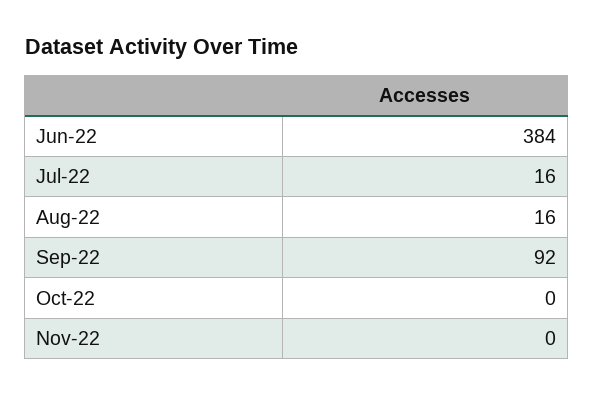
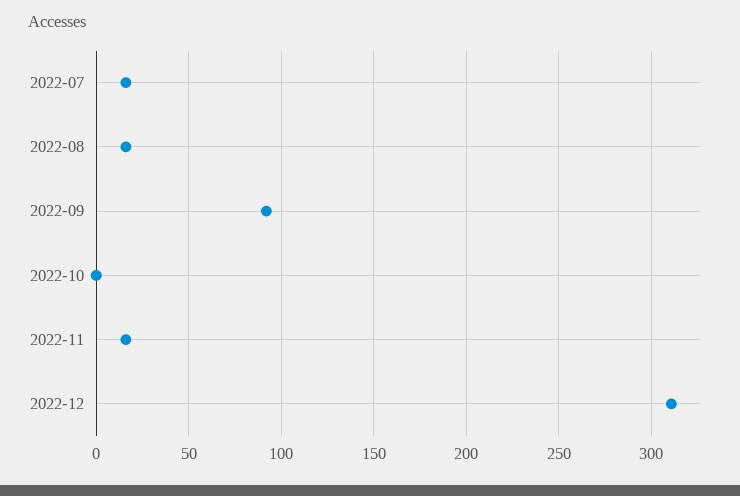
Jun-22: 384 -> none
Nov-22: 0 -> 15
2022-12: none -> 310

